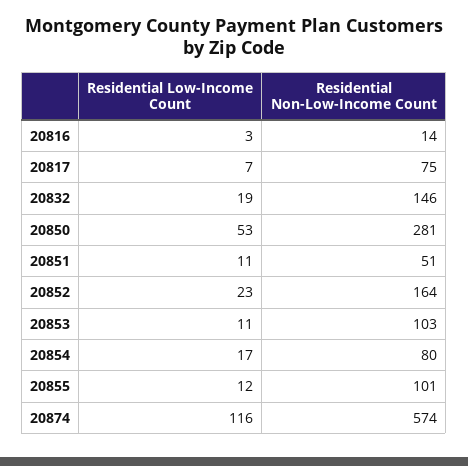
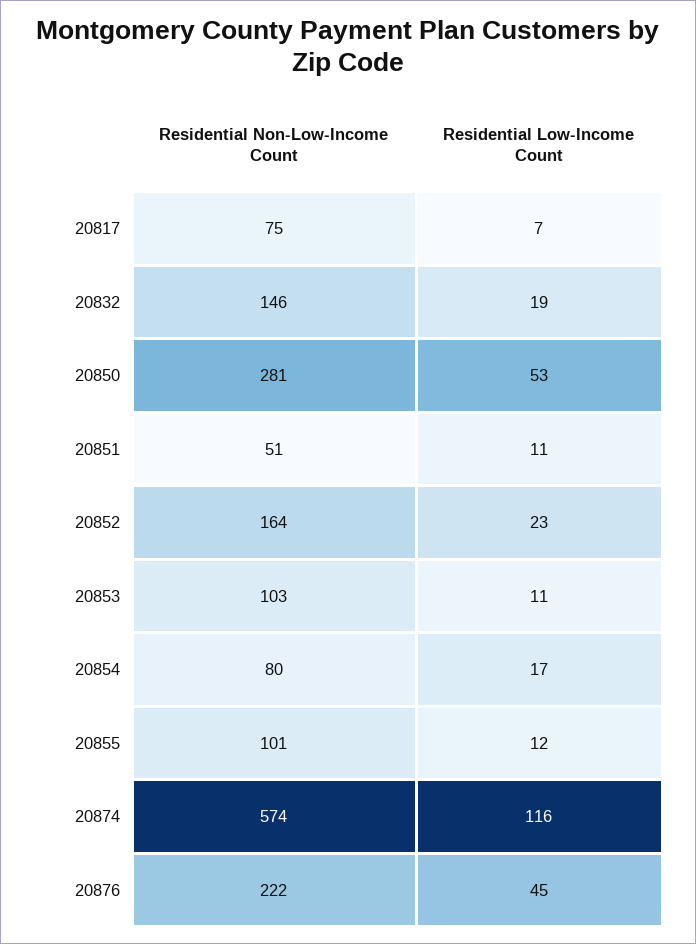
Residential Low-Income Count, 20816: 3 -> none
Residential Non-Low-Income Count, 20816: 14 -> none
Residential Non-Low-Income Count, 20876: none -> 222
Residential Low-Income Count, 20876: none -> 45

